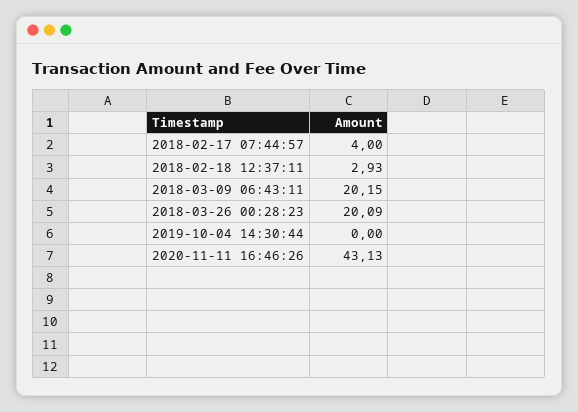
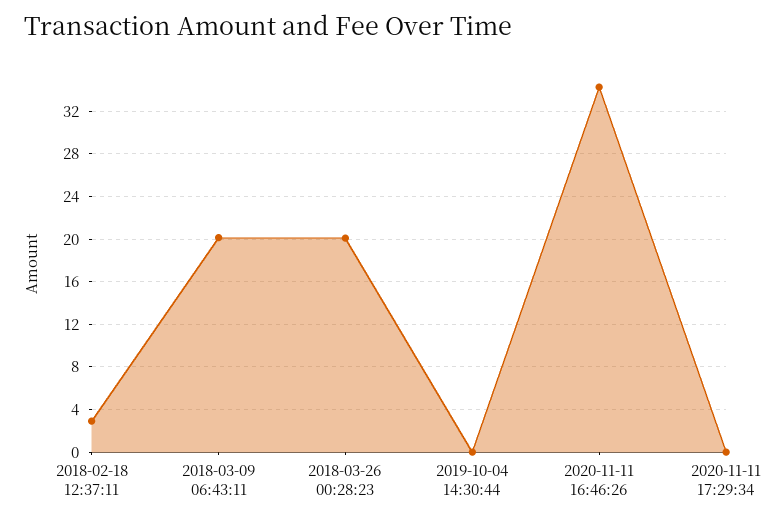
2018-02-17 07:44:57: 4 -> none
2020-11-11 16:46:26: 43.13 -> 34
2020-11-11 17:29:34: none -> 0

